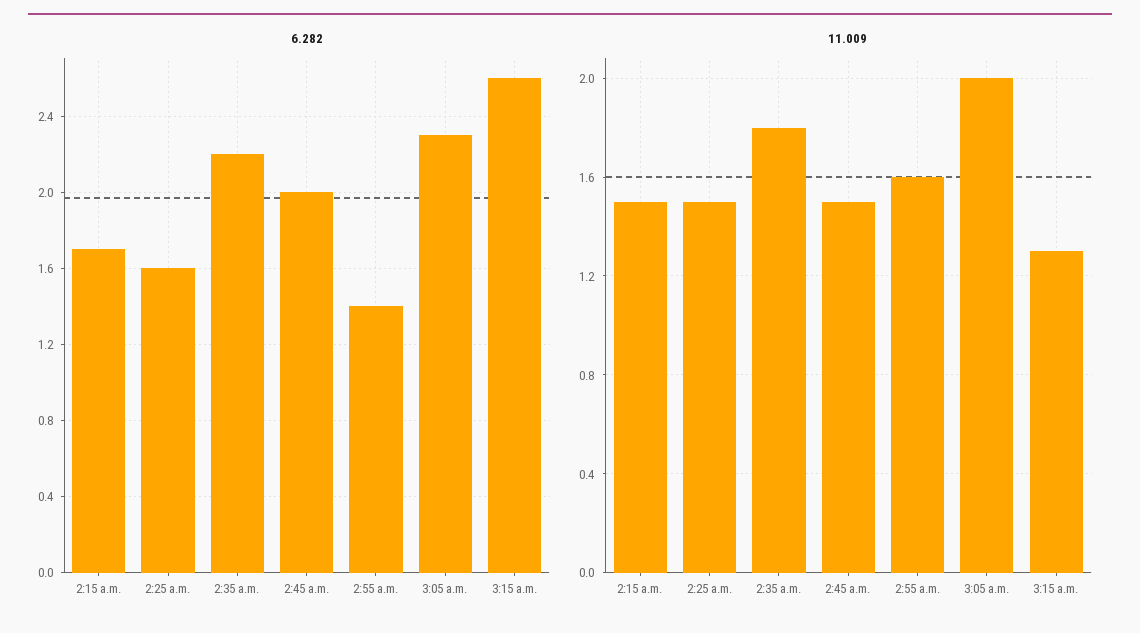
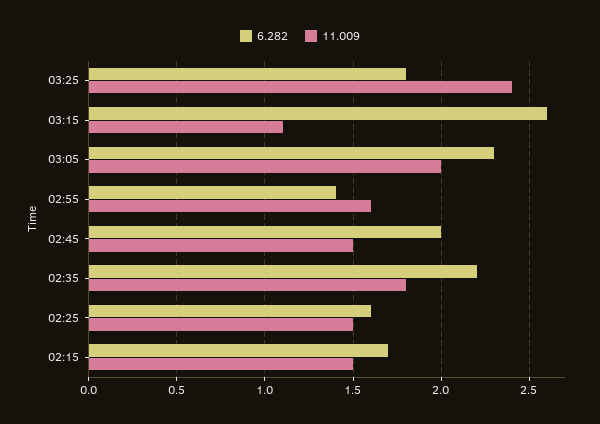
11.009, 3:15 a.m.: 1.3 -> 1.1
6.282, 03:25: none -> 1.8
11.009, 03:25: none -> 2.4

